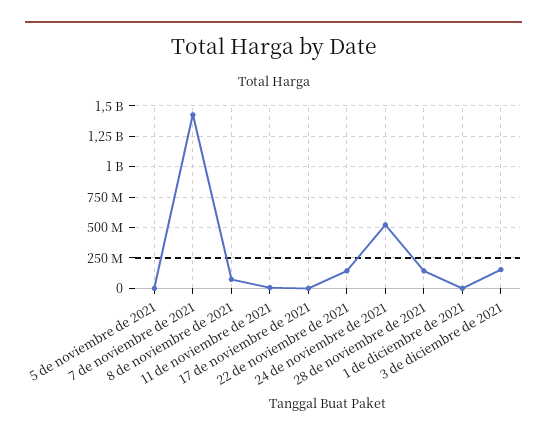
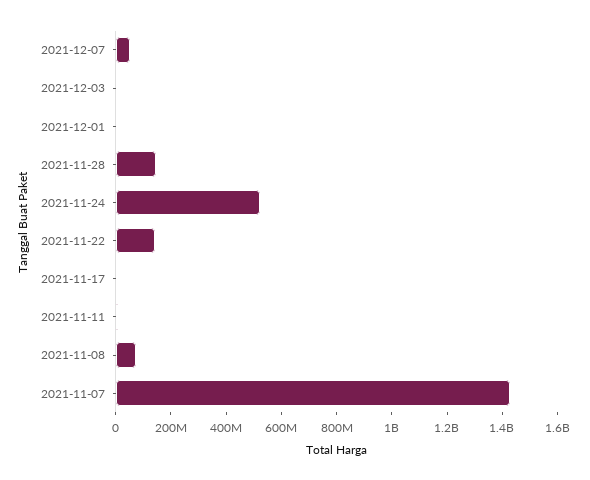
5 de noviembre de 2021: 0 -> none
3 de diciembre de 2021: 150000000 -> 0
2021-12-07: none -> 50000000

